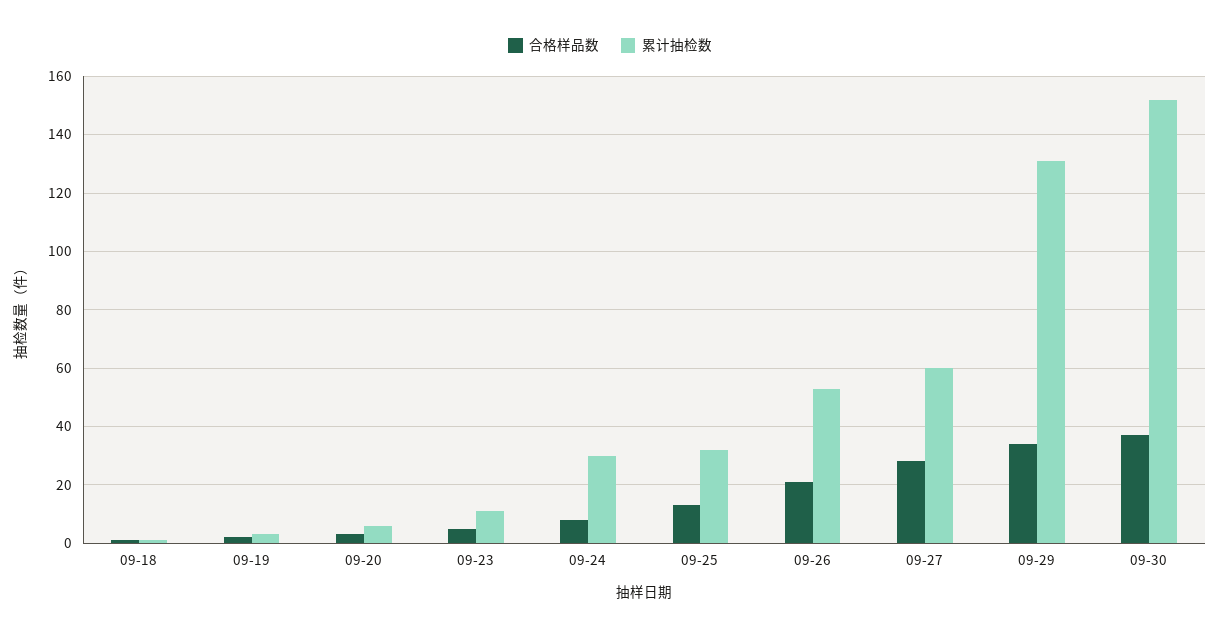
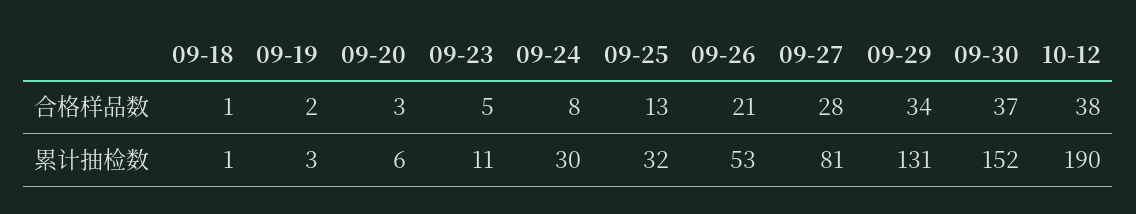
累计抽检数, 09-27: 60 -> 81
合格样品数, 10-12: none -> 38
累计抽检数, 10-12: none -> 190

